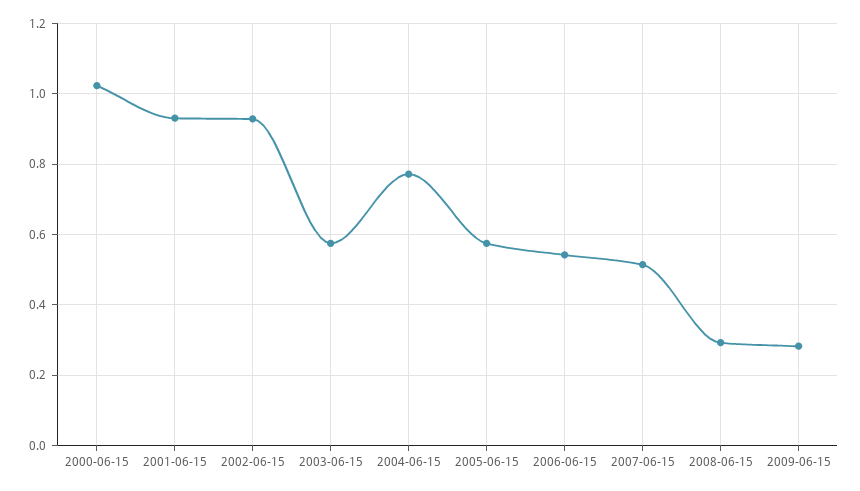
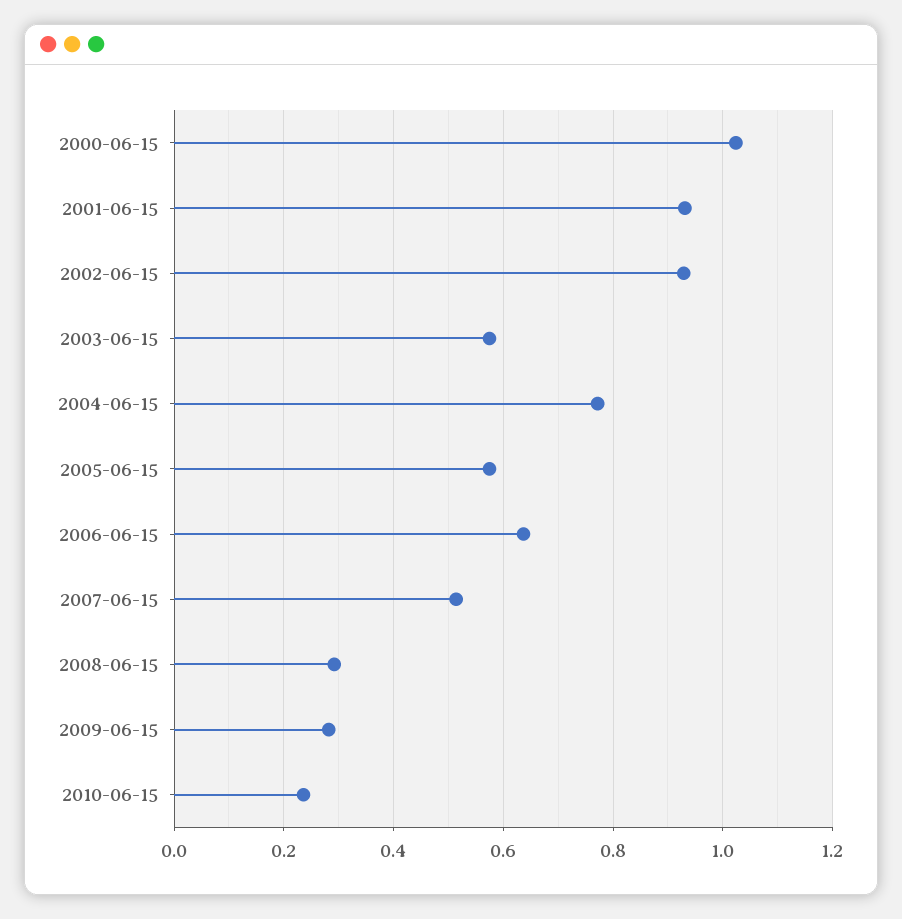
2006-06-15: 0.54 -> 0.64
2010-06-15: none -> 0.24

